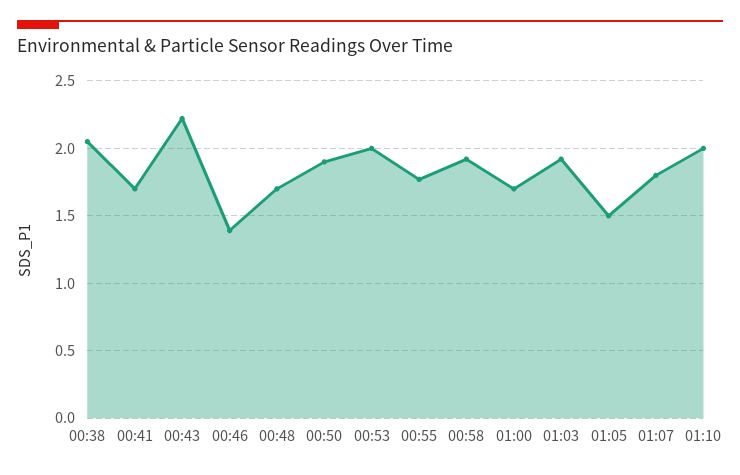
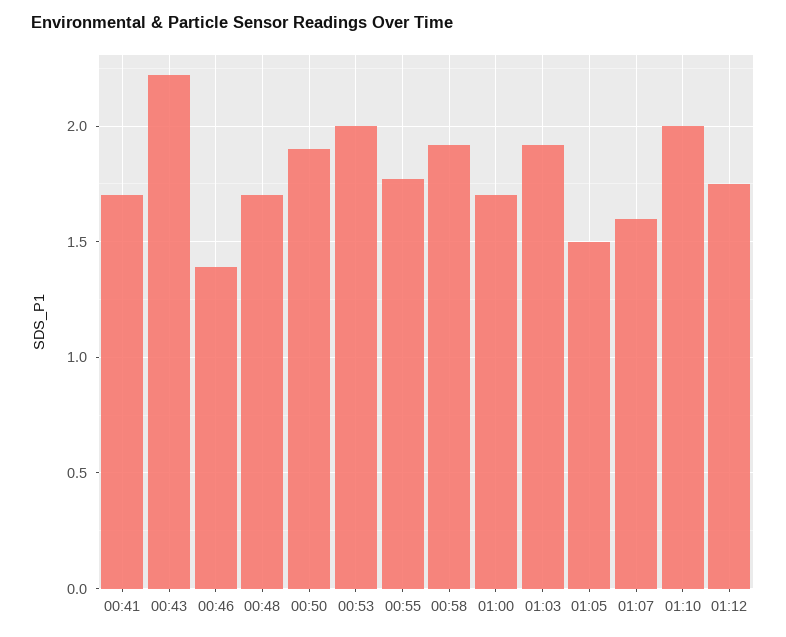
00:38: 2.05 -> none
01:07: 1.8 -> 1.6
01:12: none -> 1.75

